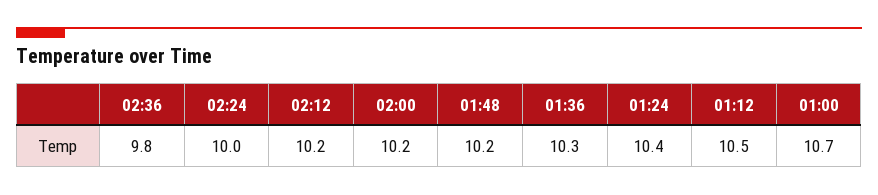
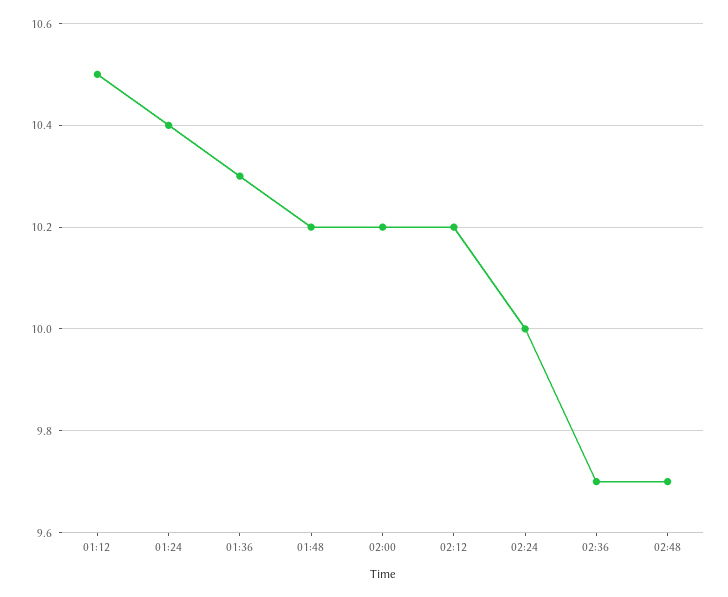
02:36: 9.8 -> 9.7
01:00: 10.7 -> none
02:48: none -> 9.7

